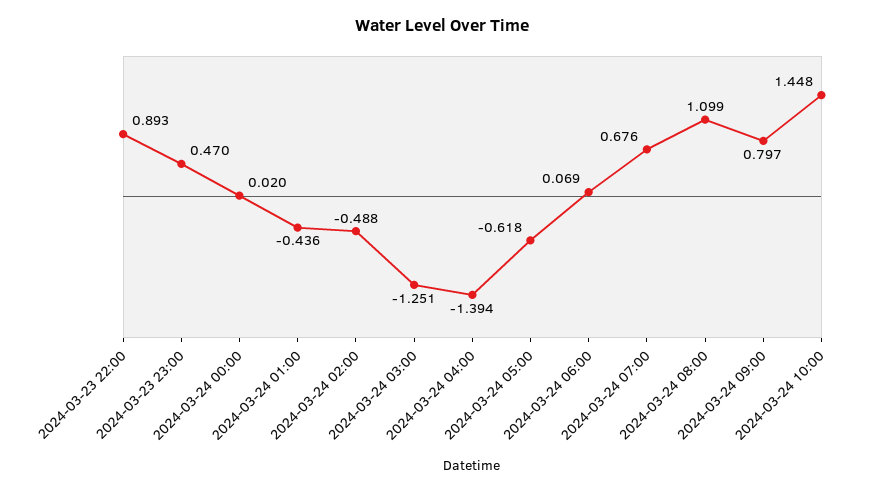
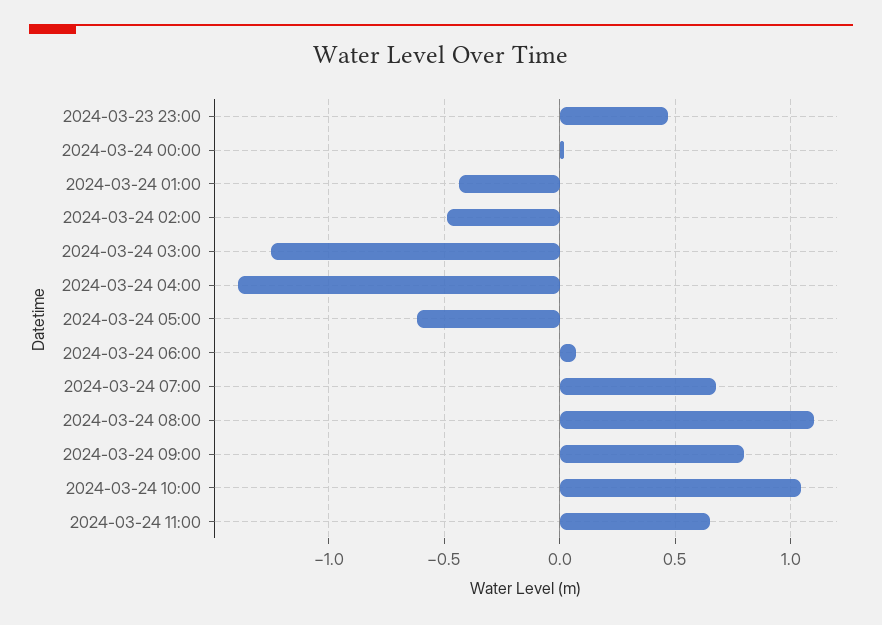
2024-03-23 22:00: 0.893 -> none
2024-03-24 10:00: 1.448 -> 1.05
2024-03-24 11:00: none -> 0.65

